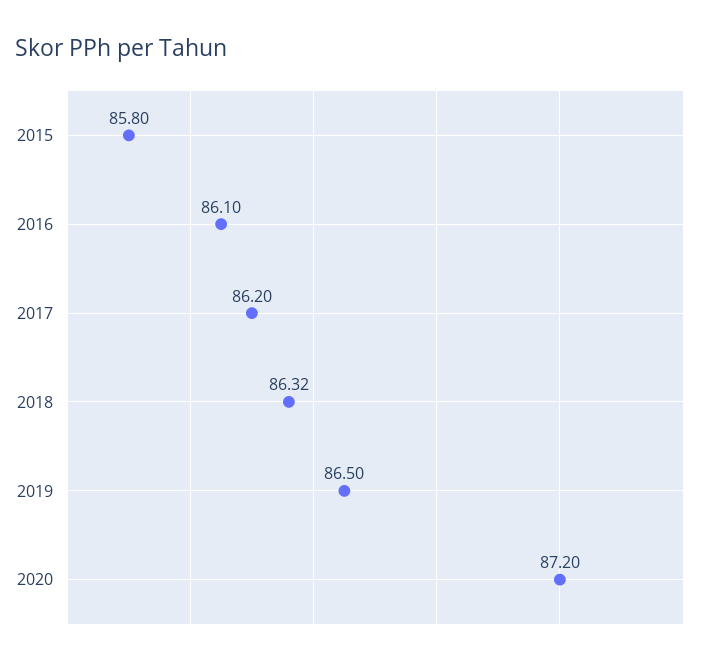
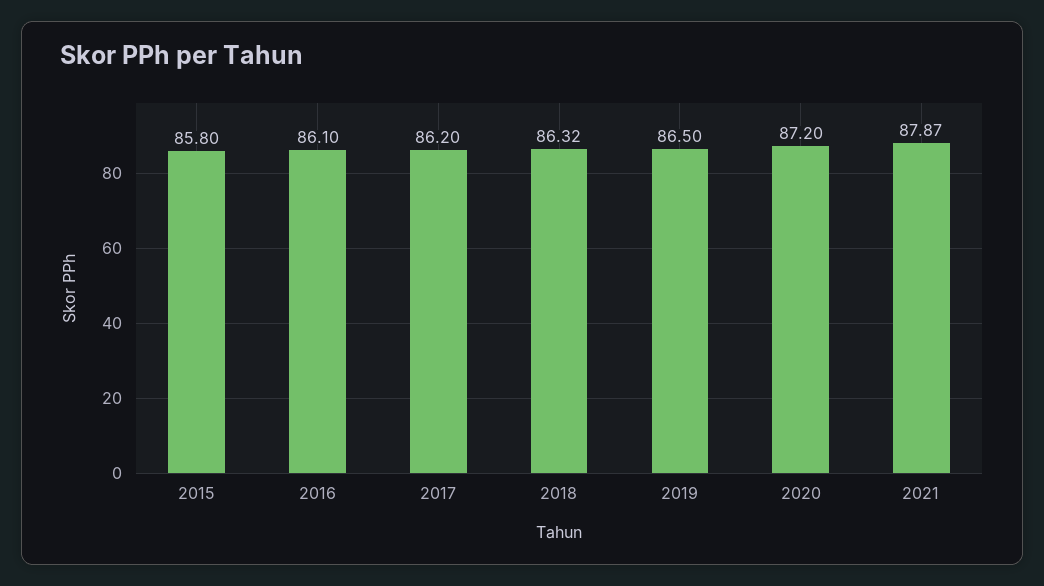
2021: none -> 87.87

